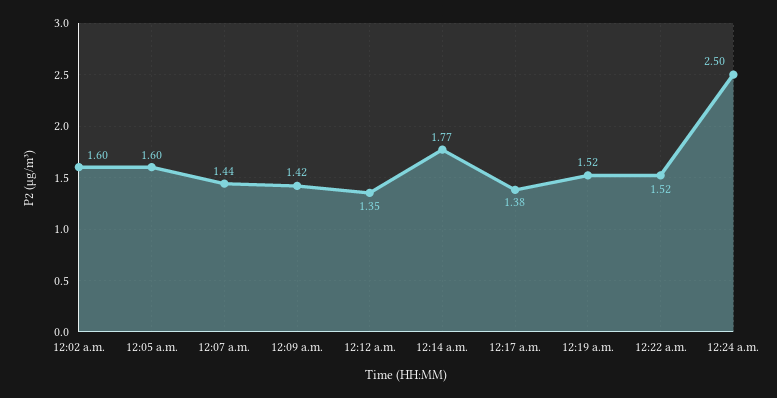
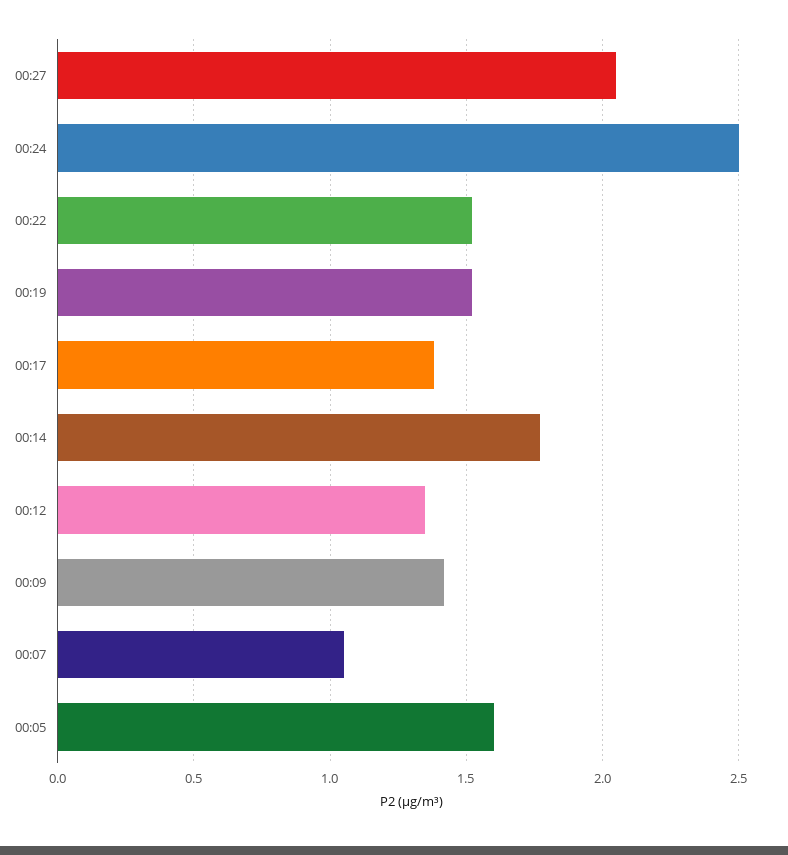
12:02 a.m.: 1.6 -> none
12:07 a.m.: 1.44 -> 1.05
00:27: none -> 2.05

